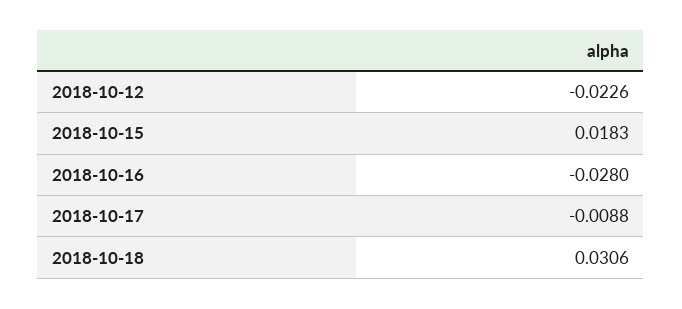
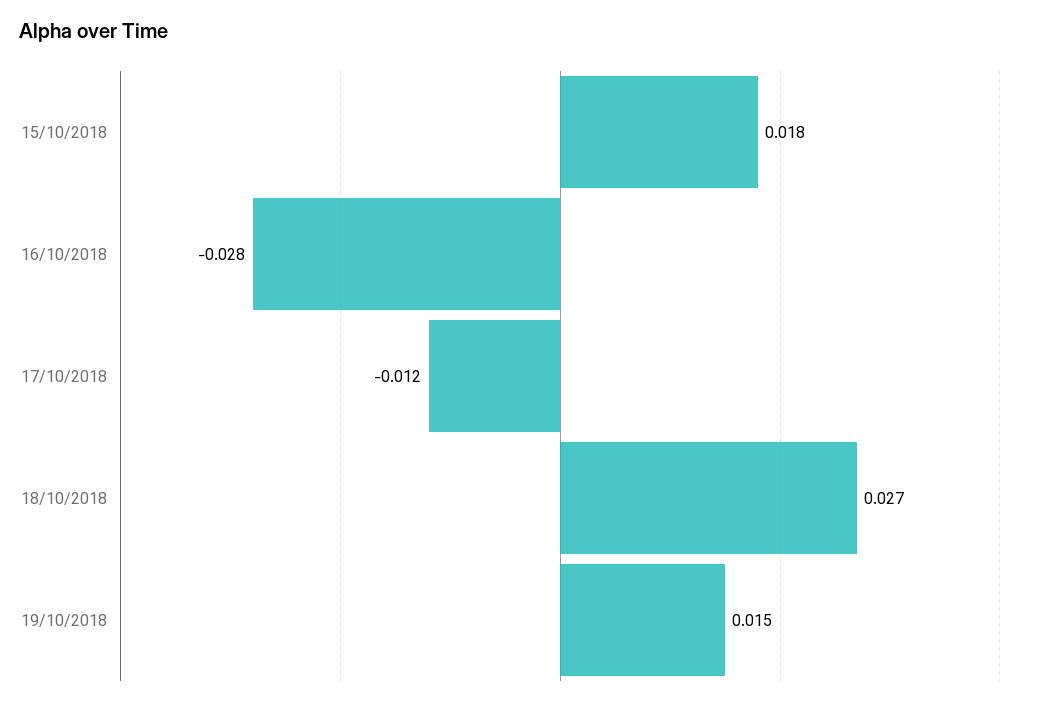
2018-10-12: -0.0226 -> none
2018-10-17: -0.0088 -> -0.012
2018-10-18: 0.0306 -> 0.027
19/10/2018: none -> 0.015

